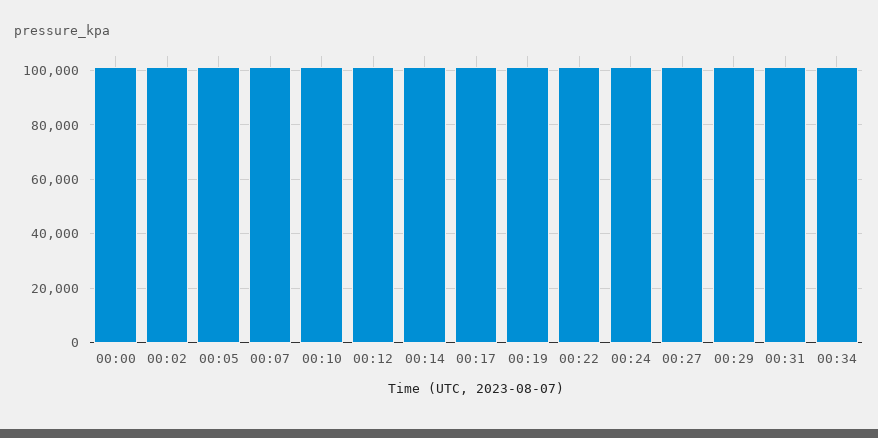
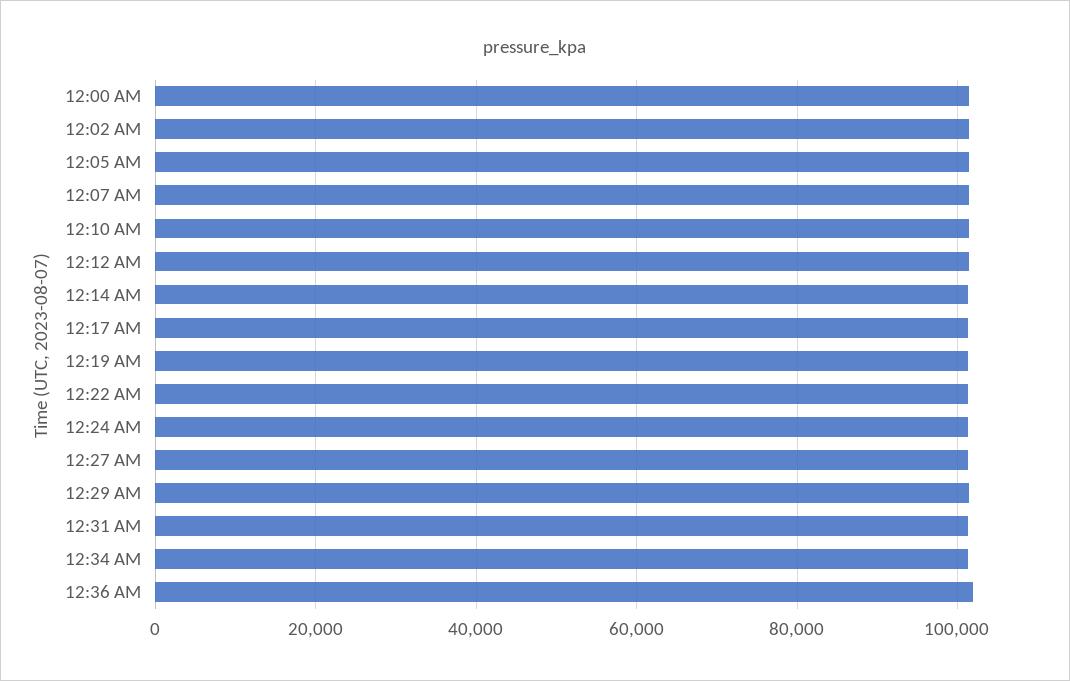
12:36 AM: none -> 102000

